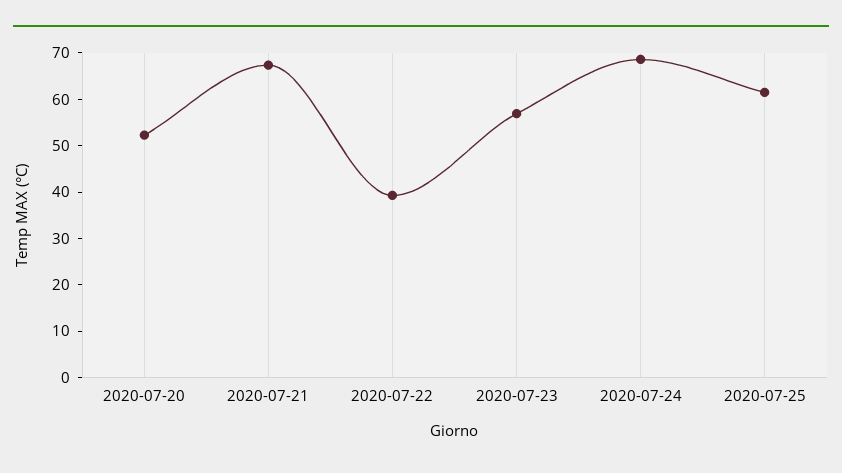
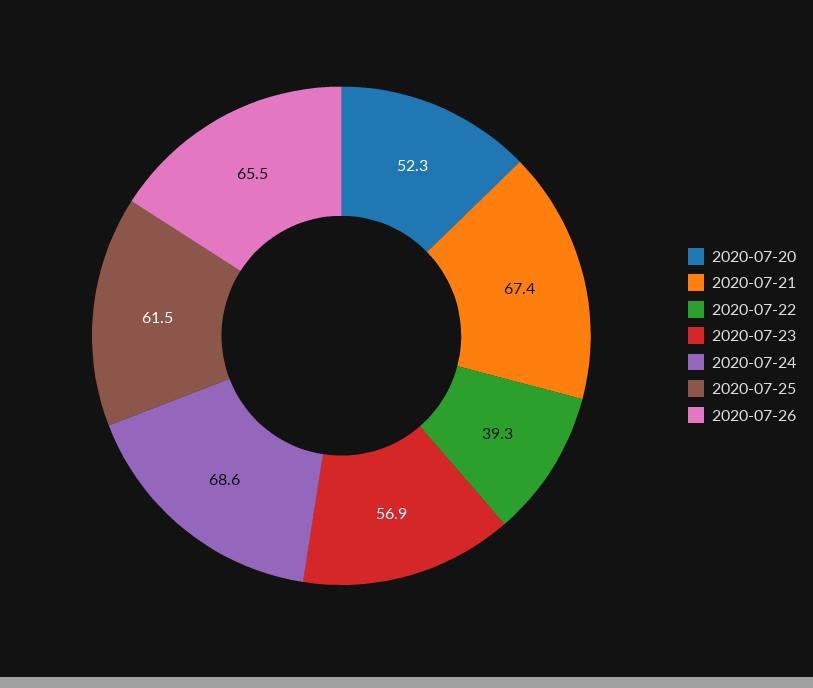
2020-07-26: none -> 65.5

